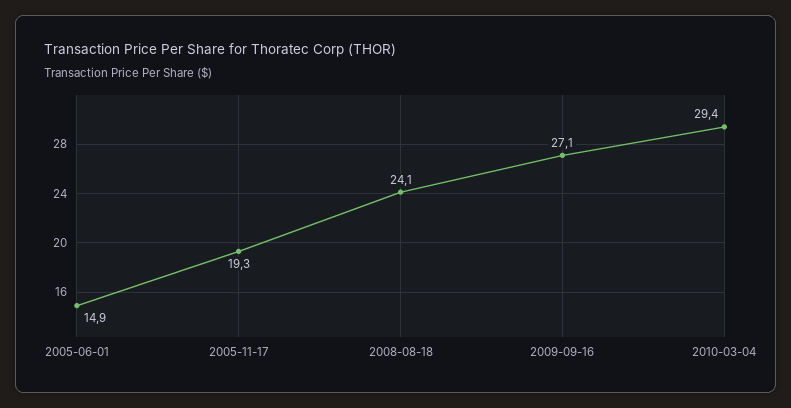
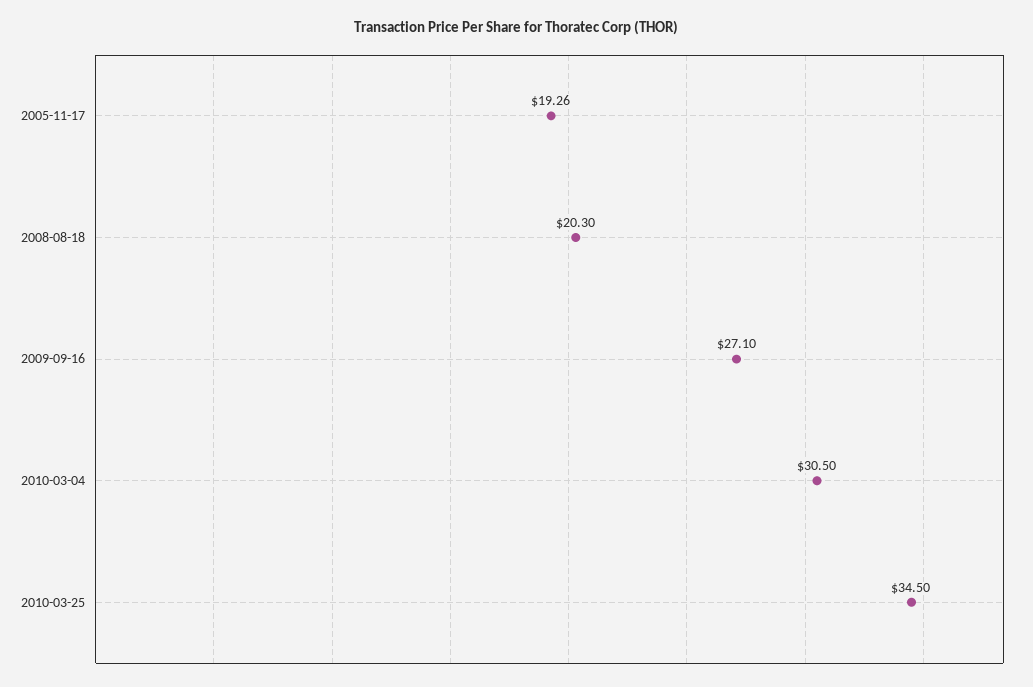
2005-06-01: 14.9 -> none
2008-08-18: 24.1 -> 20.3
2010-03-04: 29.4 -> 30.5
2010-03-25: none -> 34.5

